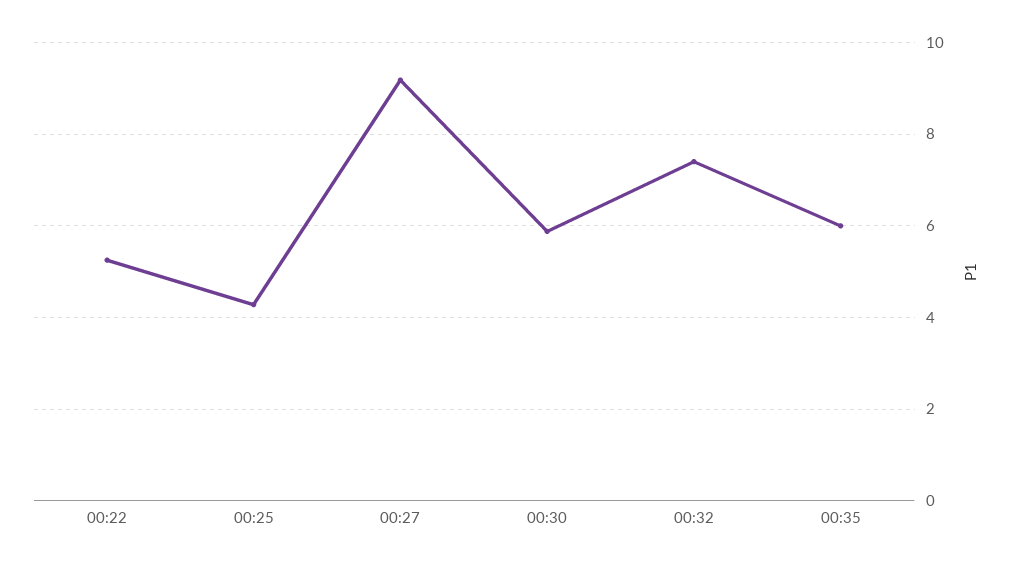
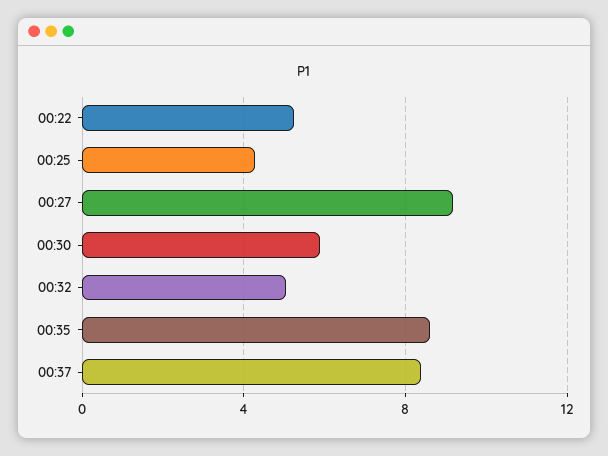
00:32: 7.4 -> 5
00:35: 6 -> 8.5
00:37: none -> 8.5

